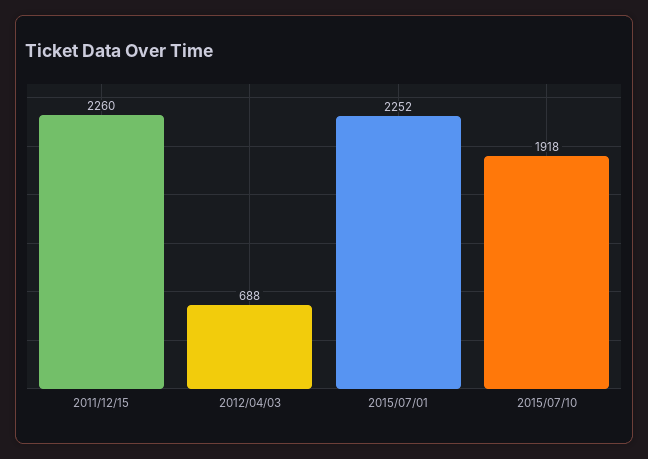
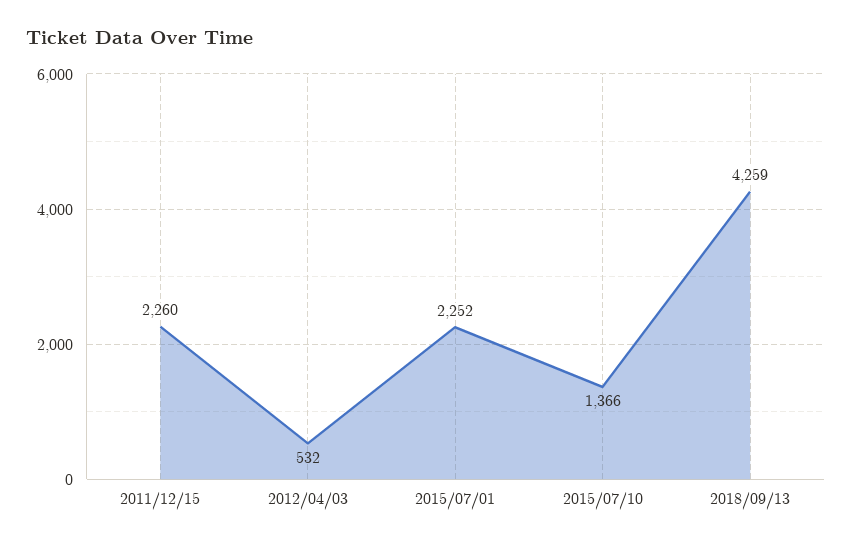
2012/04/03: 688 -> 532
2015/07/10: 1918 -> 1366
2018/09/13: none -> 4259

